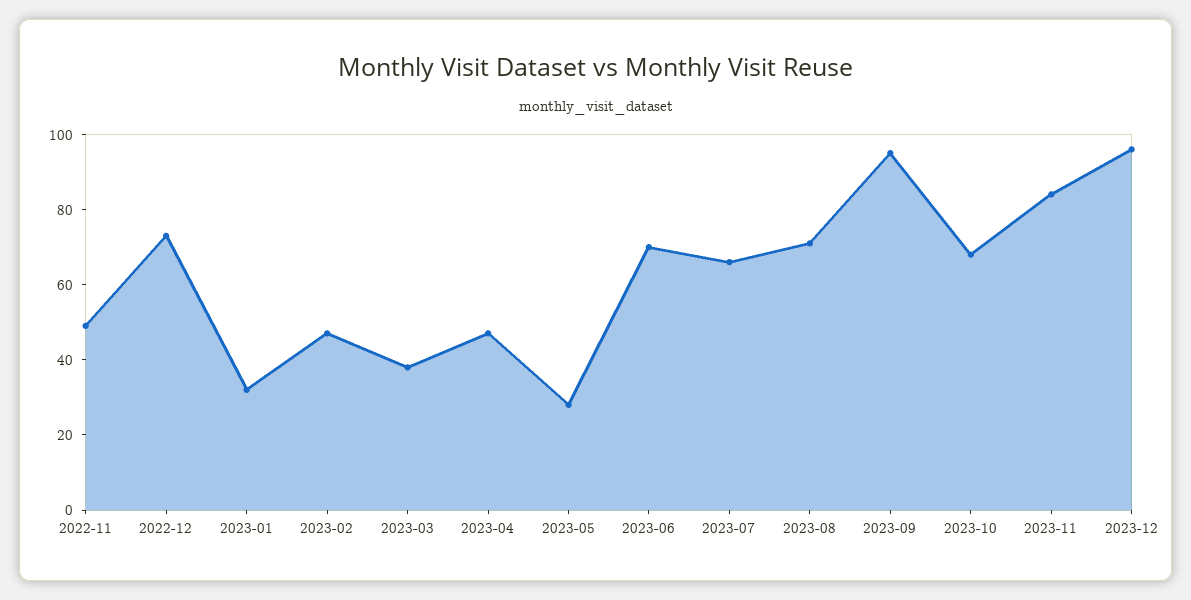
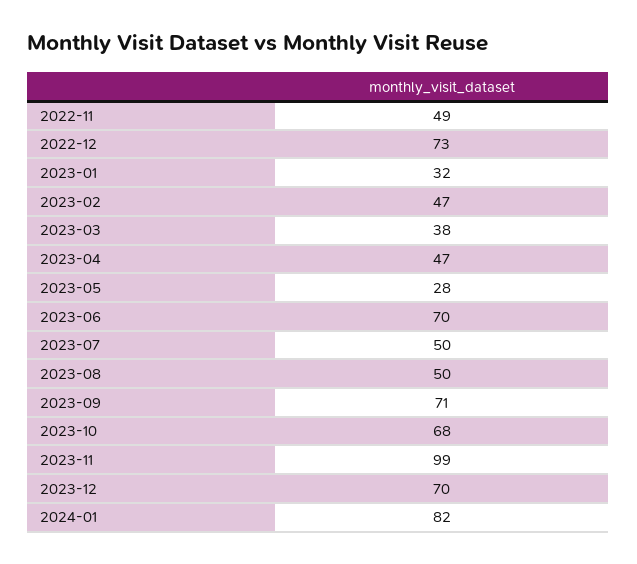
2023-07: 65 -> 50
2023-08: 70 -> 50
2023-09: 95 -> 71
2023-11: 85 -> 99
2023-12: 95 -> 70
2024-01: none -> 82

